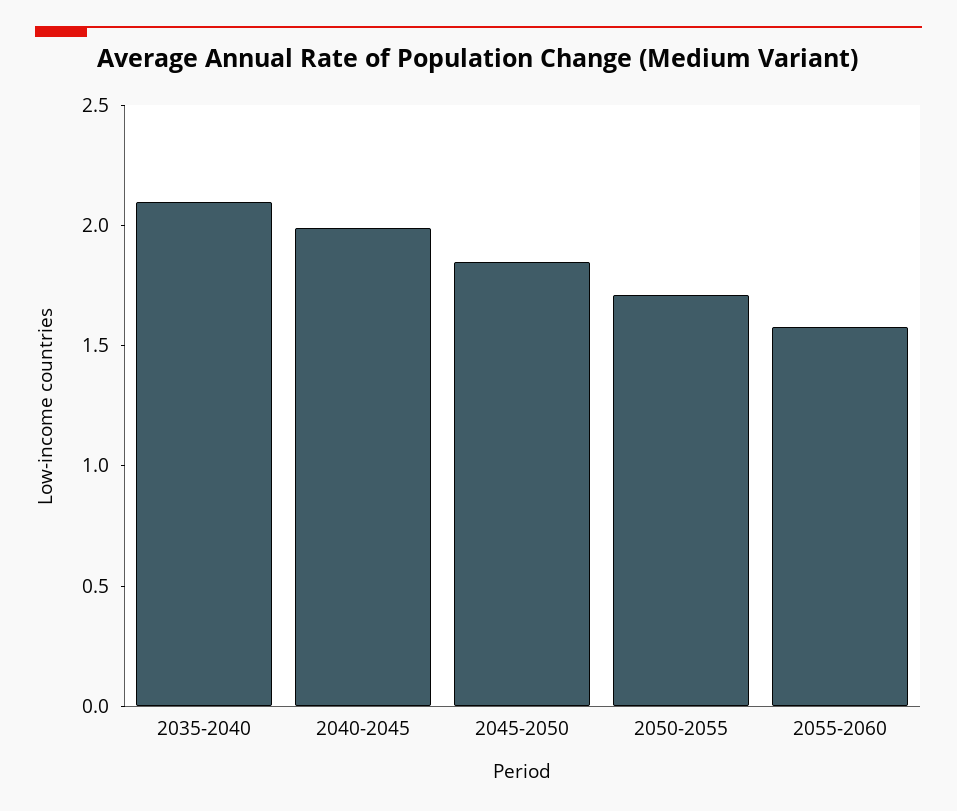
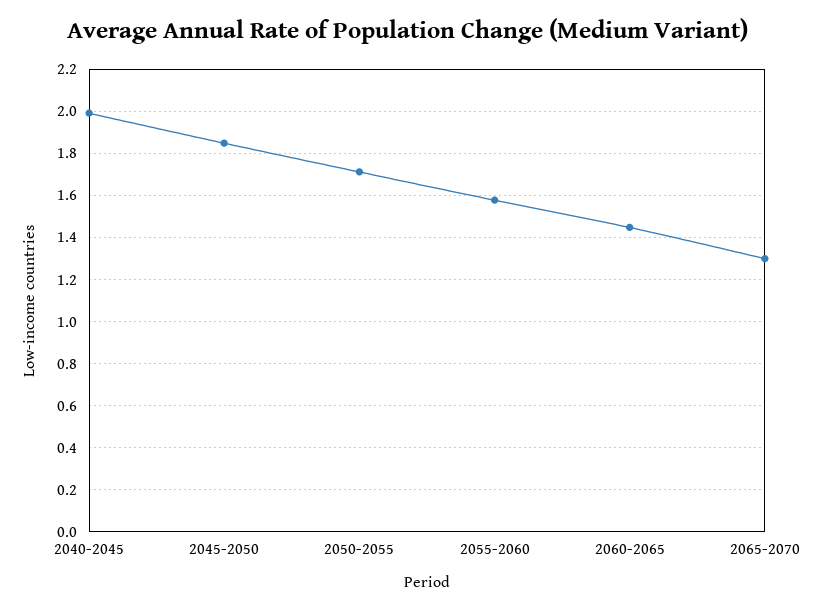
2035-2040: 2.1 -> none
2060-2065: none -> 1.45
2065-2070: none -> 1.3

